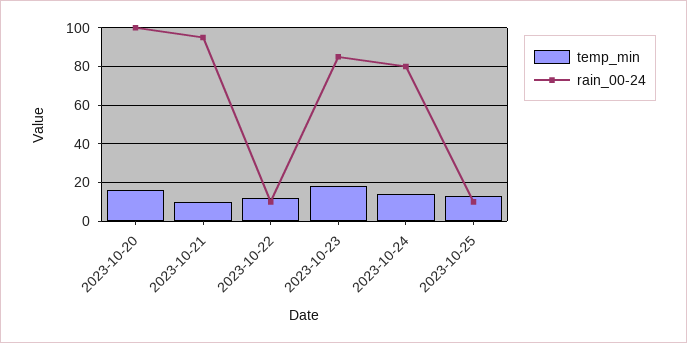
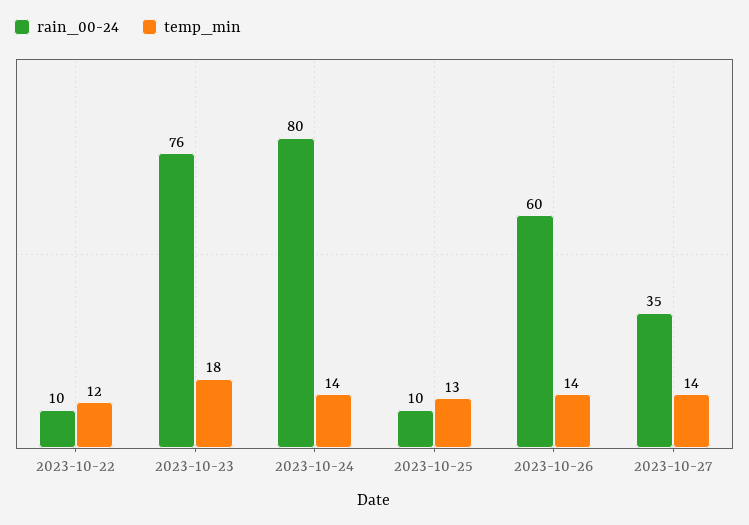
temp_min, 2023-10-20: 15 -> none
rain_00-24, 2023-10-20: 100 -> none
temp_min, 2023-10-21: 10 -> none
rain_00-24, 2023-10-21: 95 -> none
rain_00-24, 2023-10-23: 85 -> 76
rain_00-24, 2023-10-26: none -> 60
temp_min, 2023-10-26: none -> 14
rain_00-24, 2023-10-27: none -> 35
temp_min, 2023-10-27: none -> 14

